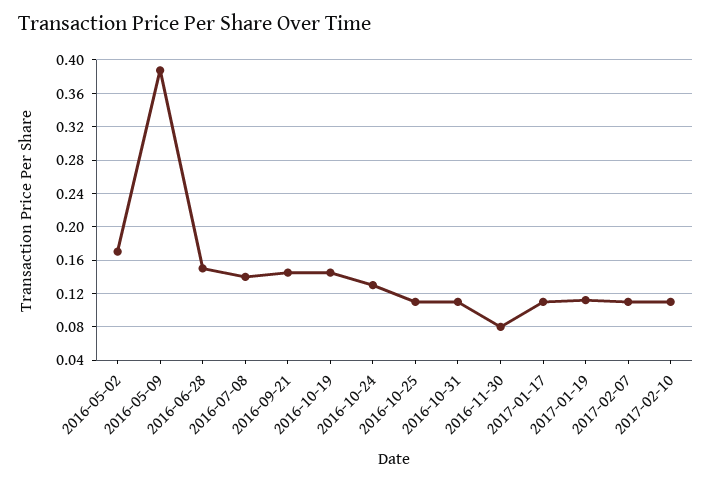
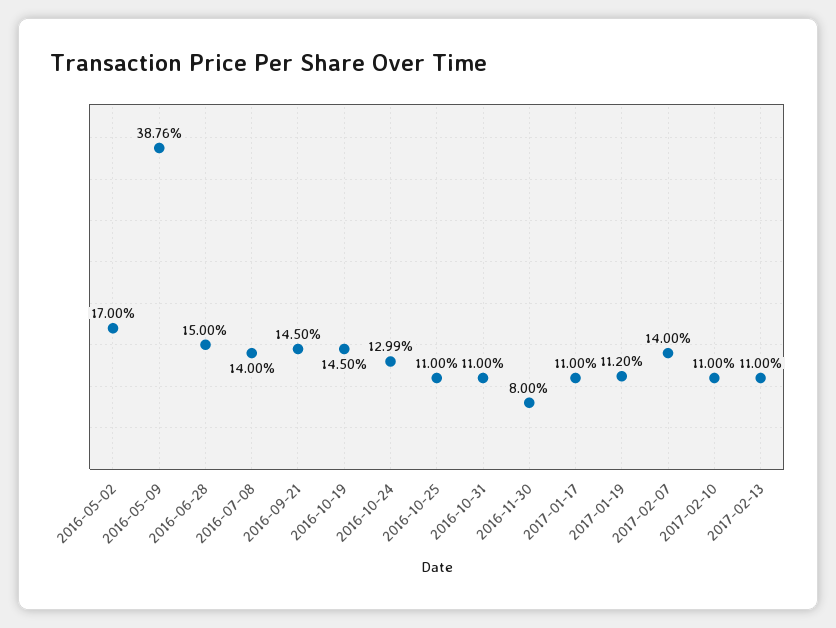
2017-02-07: 0.11 -> 0.14
2017-02-13: none -> 0.11

